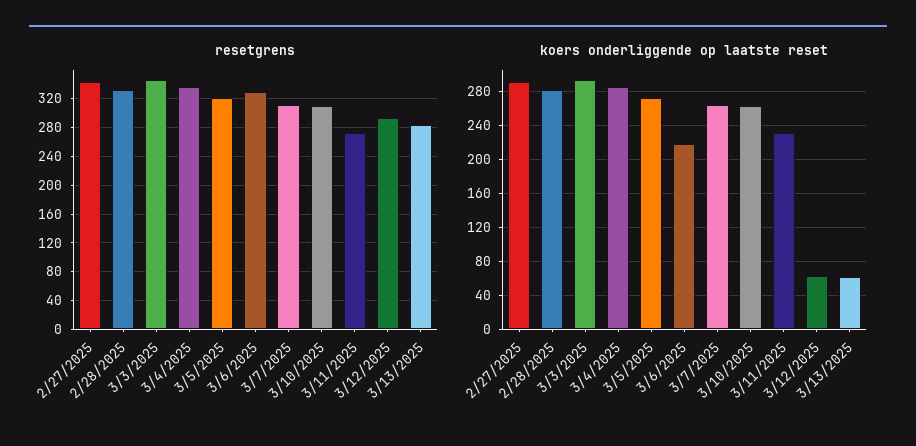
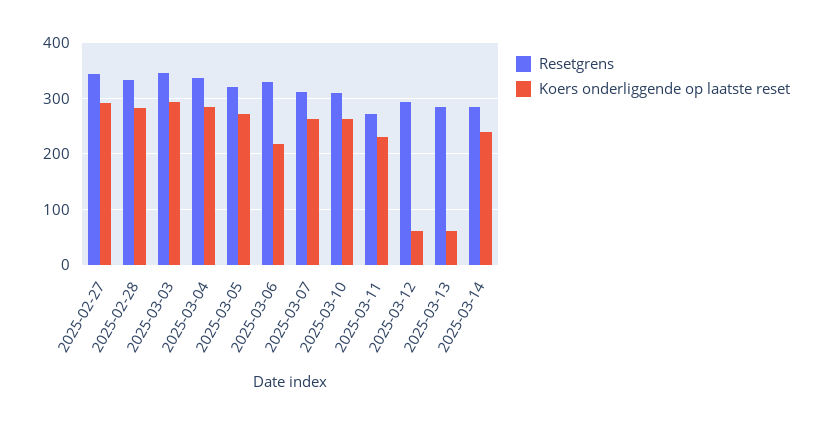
resetgrens, 2025-03-14: none -> 280
koers onderliggende op laatste reset, 2025-03-14: none -> 240

